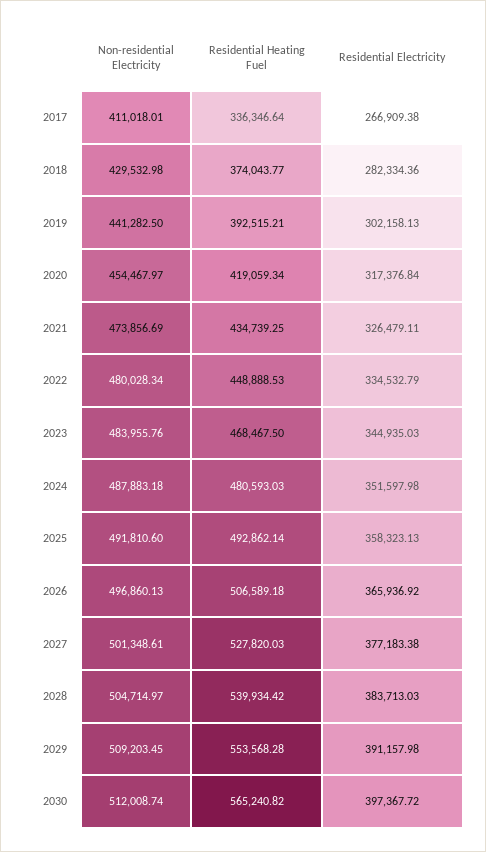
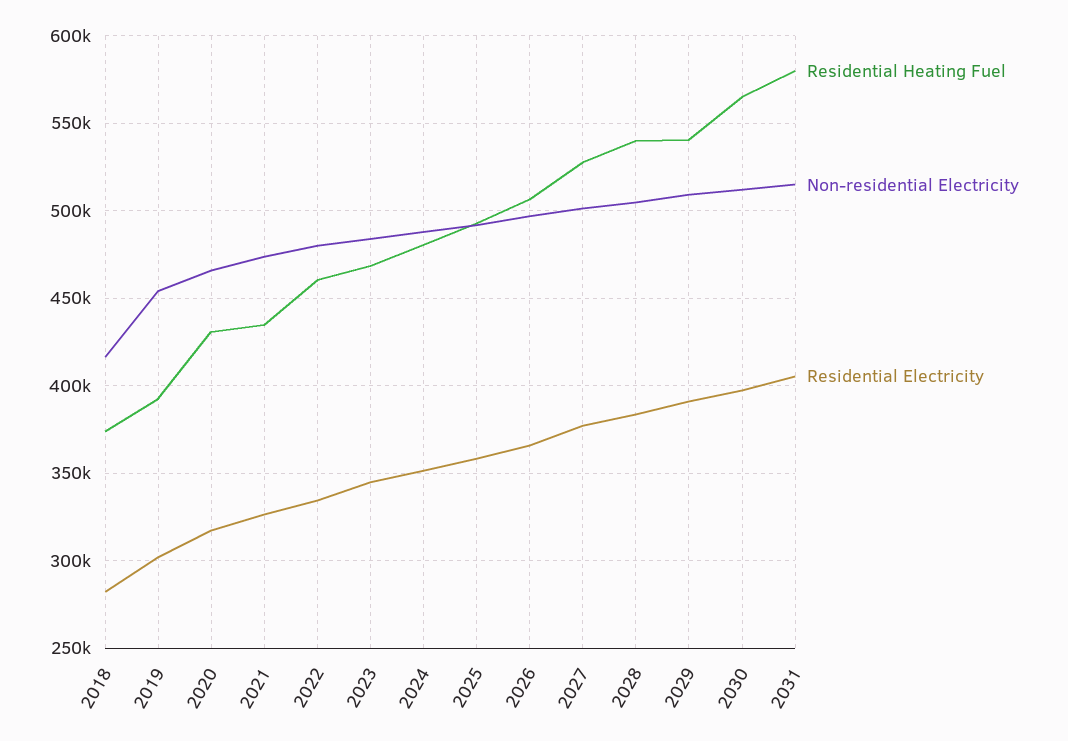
Non-residential Electricity, 2017: 411018.01 -> none
Residential Heating Fuel, 2017: 336346.64 -> none
Residential Electricity, 2017: 266909.38 -> none
Non-residential Electricity, 2018: 429532.98 -> 415000
Non-residential Electricity, 2019: 441282.5 -> 455000
Non-residential Electricity, 2020: 454467.97 -> 465000
Residential Heating Fuel, 2020: 419059.34 -> 430000
Residential Heating Fuel, 2022: 448888.53 -> 460000
Residential Heating Fuel, 2029: 553568.28 -> 540000
Residential Heating Fuel, 2031: none -> 580000
Non-residential Electricity, 2031: none -> 515000
Residential Electricity, 2031: none -> 405000

